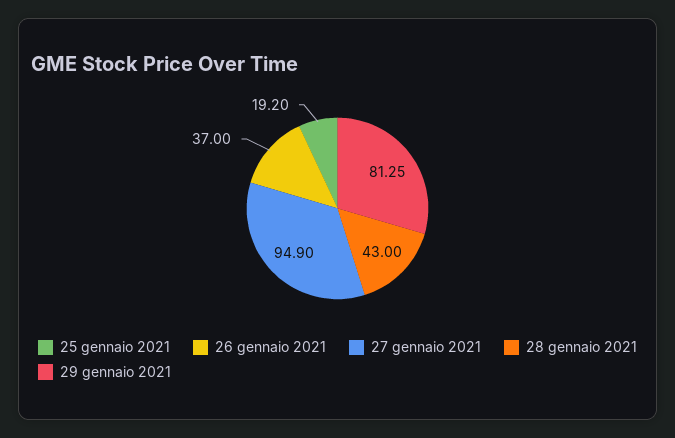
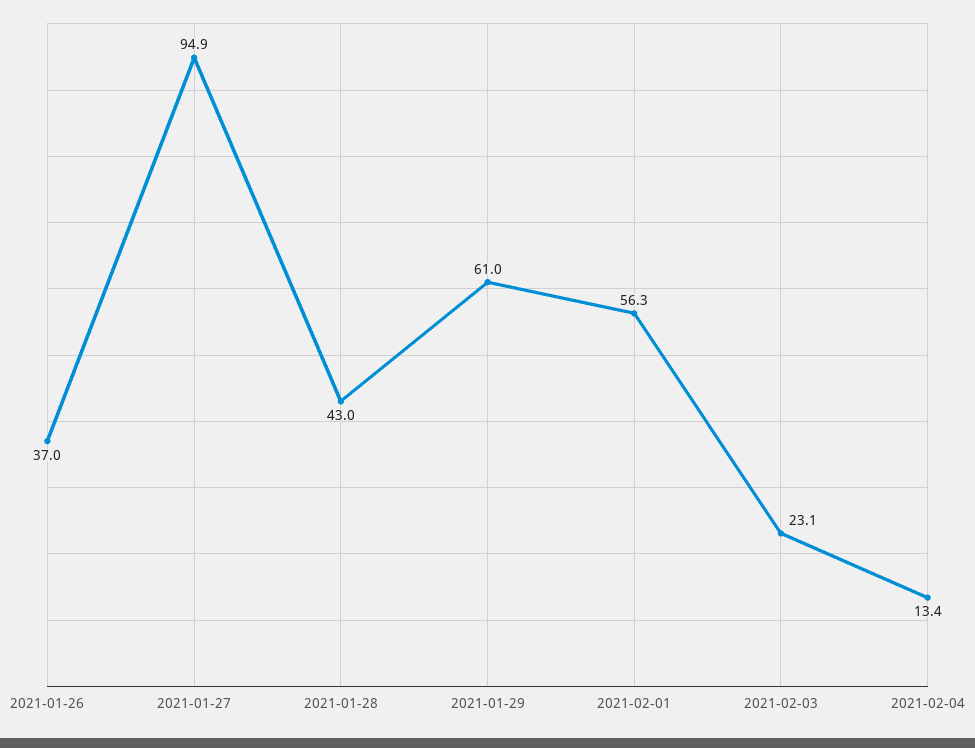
25 gennaio 2021: 19.2 -> none
29 gennaio 2021: 81.25 -> 61
2021-02-01: none -> 56.3
2021-02-03: none -> 23.1
2021-02-04: none -> 13.4

